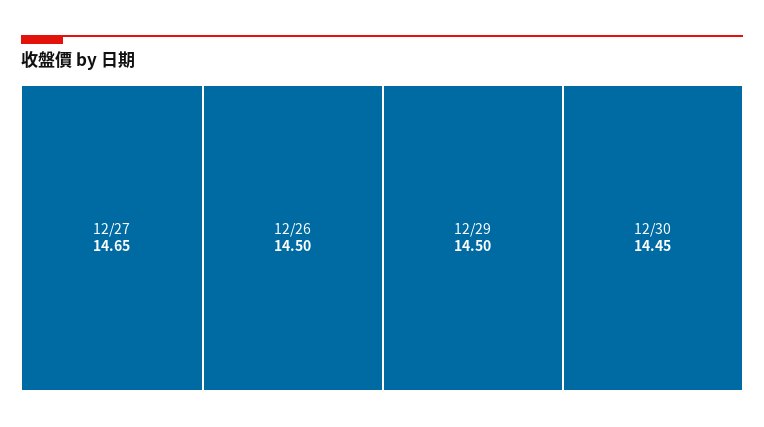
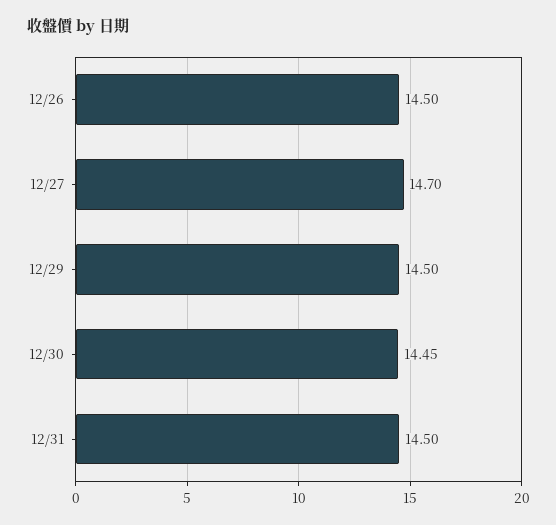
12/27: 14.65 -> 14.7
12/31: none -> 14.5

